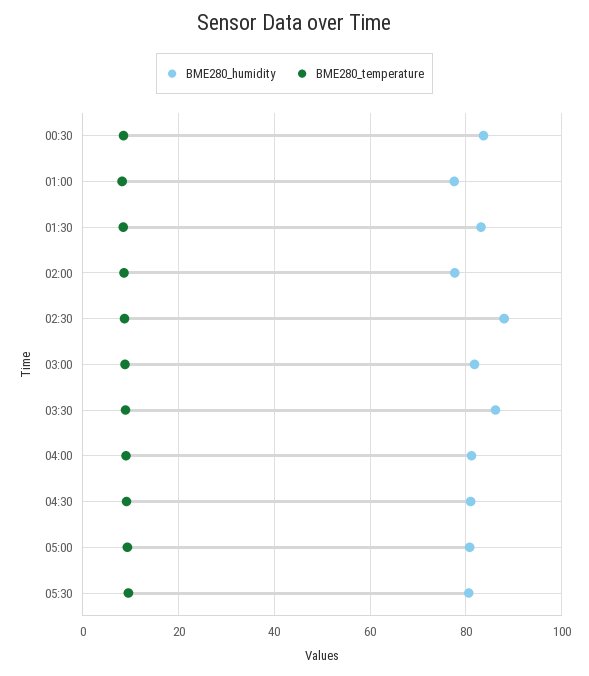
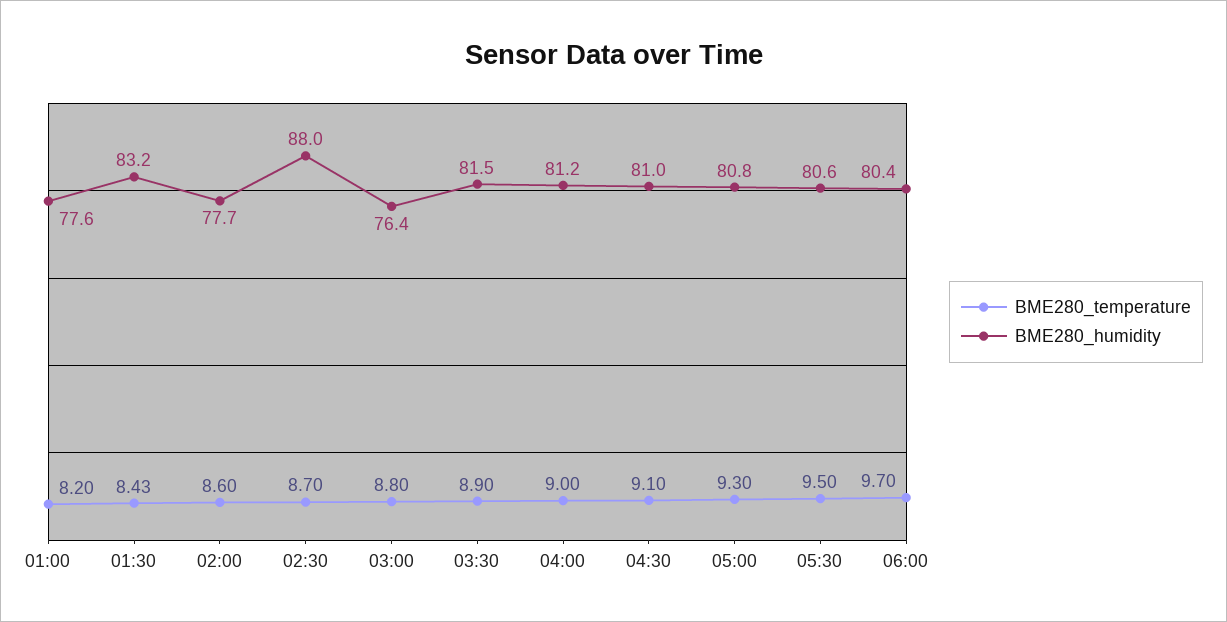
BME280_humidity, 00:30: 84 -> none
BME280_temperature, 00:30: 8 -> none
BME280_humidity, 03:00: 82 -> 76.4
BME280_humidity, 03:30: 86 -> 81.5
BME280_temperature, 06:00: none -> 9.7
BME280_humidity, 06:00: none -> 80.4

